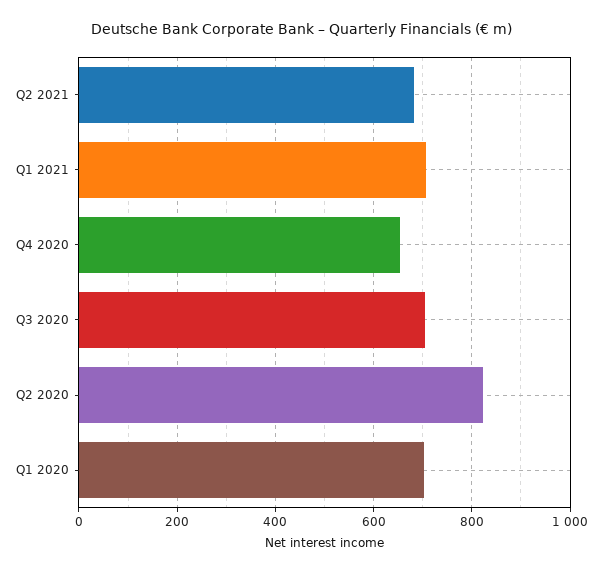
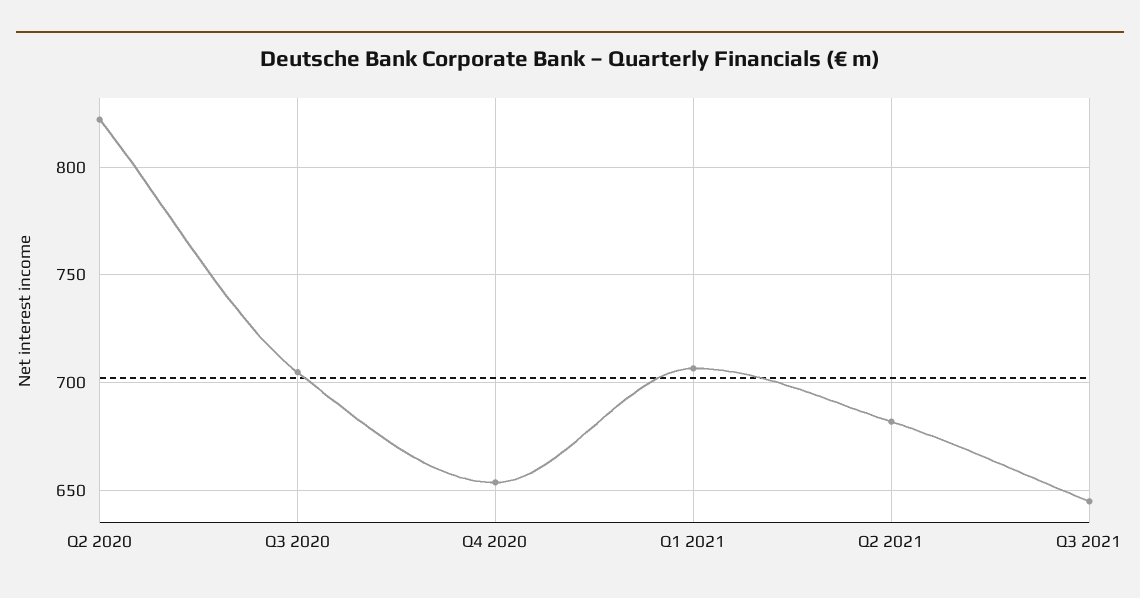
Q1 2020: 700 -> none
Q3 2021: none -> 645

